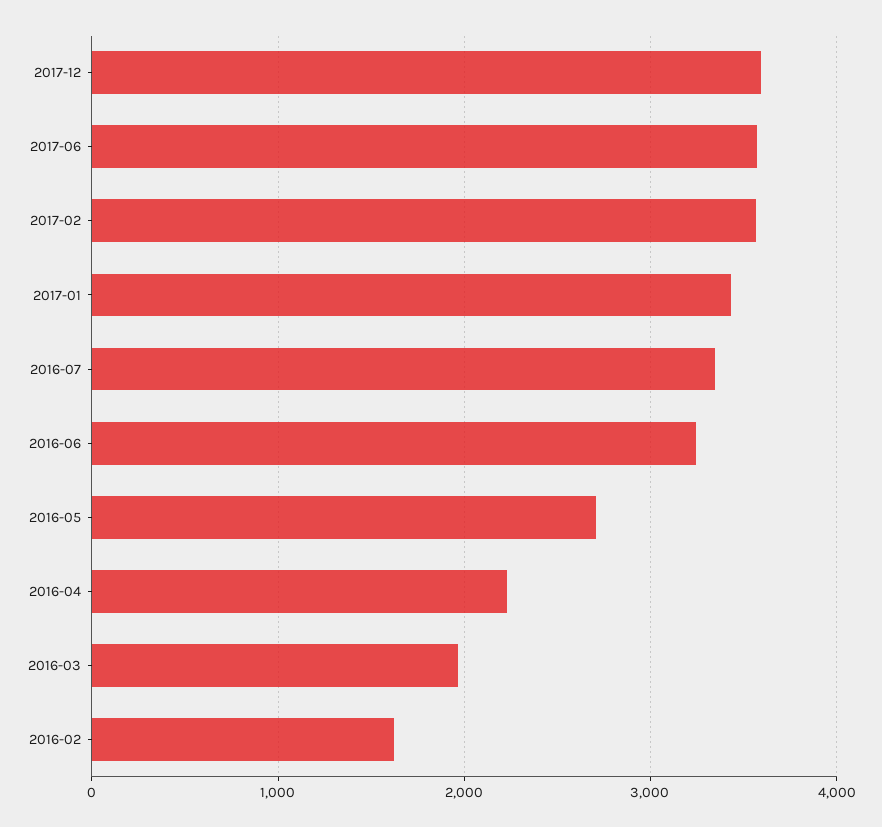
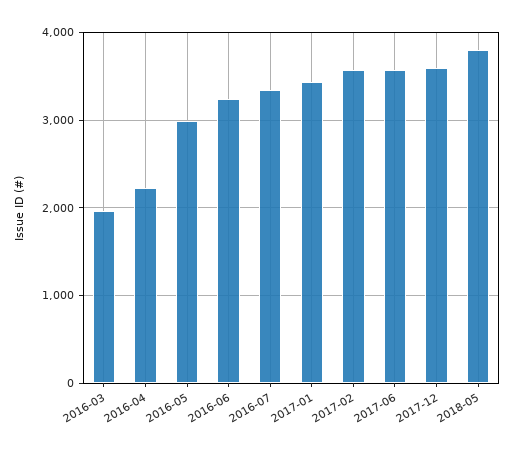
2016-05: 2700 -> 3000
2016-02: 1600 -> none
2018-05: none -> 3800

